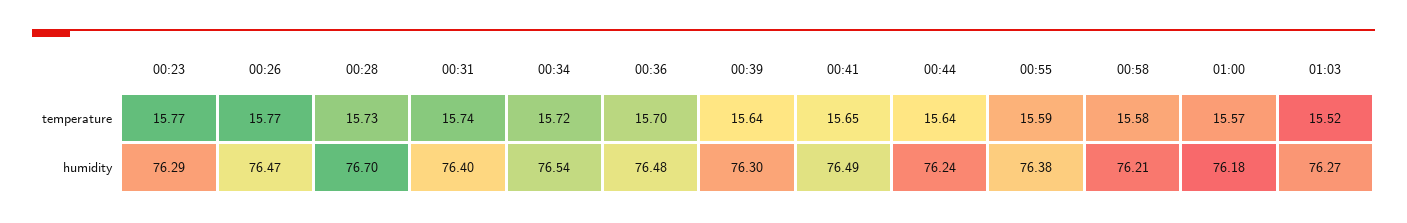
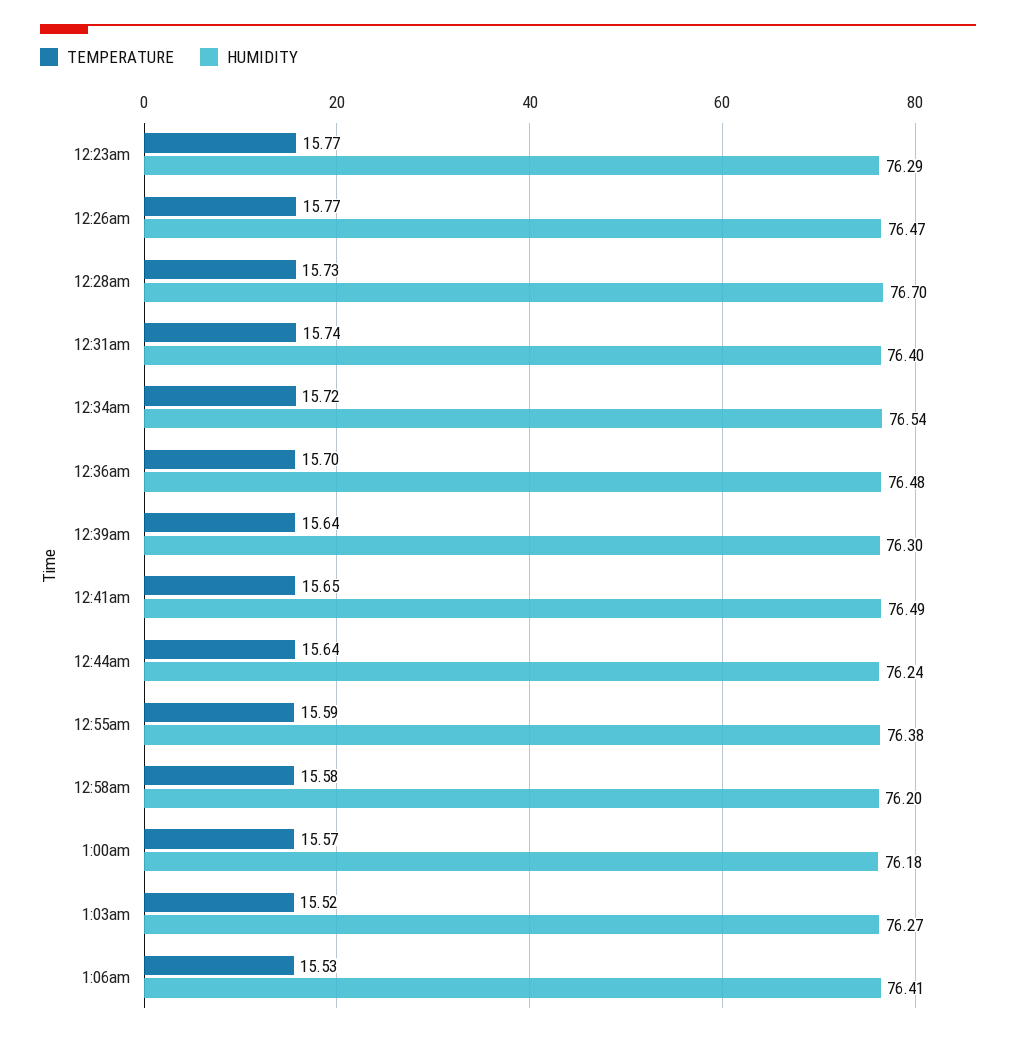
humidity, 00:58: 76.21 -> 76.2
temperature, 1:06am: none -> 15.53
humidity, 1:06am: none -> 76.41

